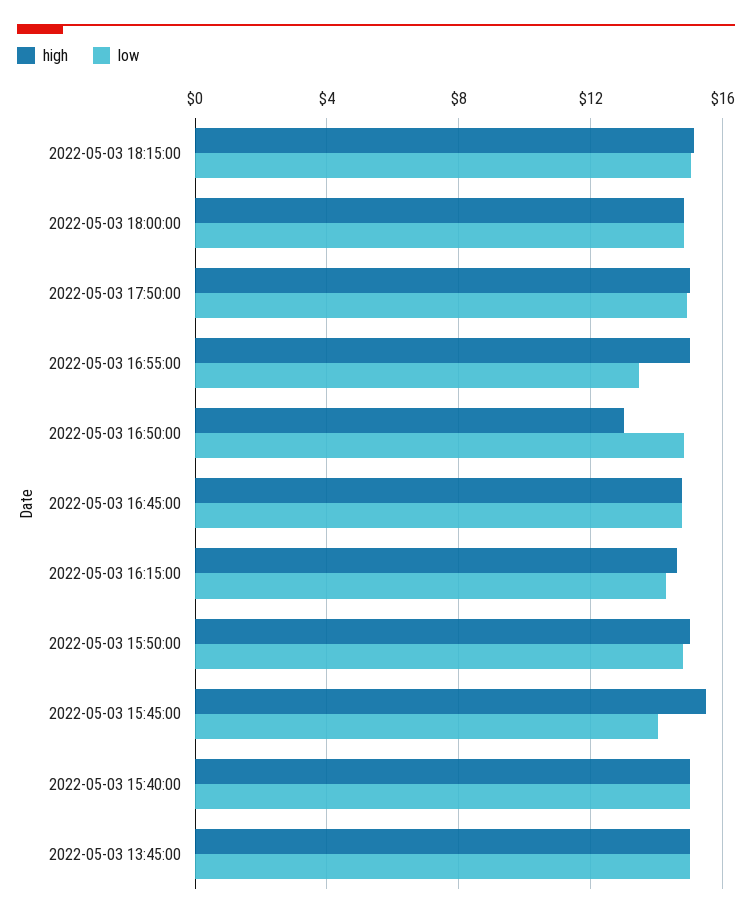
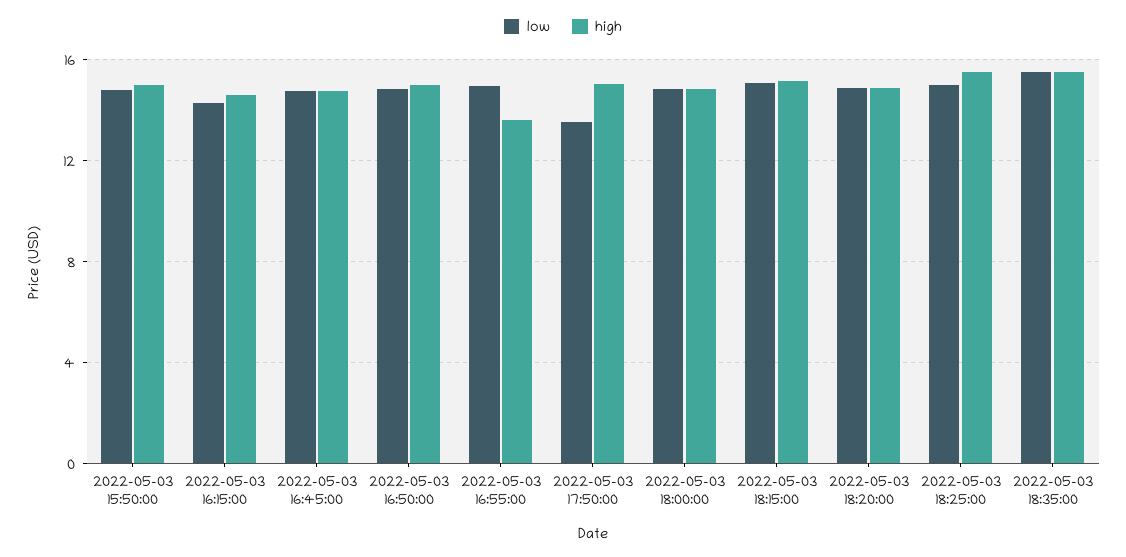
low, 2022-05-03 17:50:00: 15 -> 13.5
high, 2022-05-03 16:55:00: 15 -> 13.5
low, 2022-05-03 16:55:00: 13.5 -> 15
high, 2022-05-03 16:50:00: 13 -> 15
high, 2022-05-03 15:45:00: 15.5 -> none
low, 2022-05-03 15:45:00: 14 -> none
high, 2022-05-03 15:40:00: 15 -> none
low, 2022-05-03 15:40:00: 15 -> none
high, 2022-05-03 13:45:00: 15 -> none
low, 2022-05-03 13:45:00: 15 -> none
low, 2022-05-03 18:20:00: none -> 15
high, 2022-05-03 18:20:00: none -> 15
low, 2022-05-03 18:25:00: none -> 15
high, 2022-05-03 18:25:00: none -> 15.5
low, 2022-05-03 18:35:00: none -> 15.5
high, 2022-05-03 18:35:00: none -> 15.5

